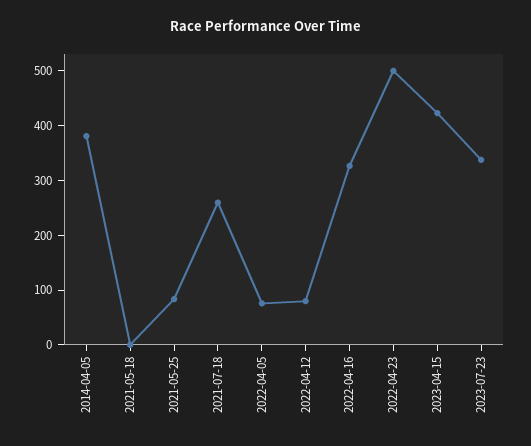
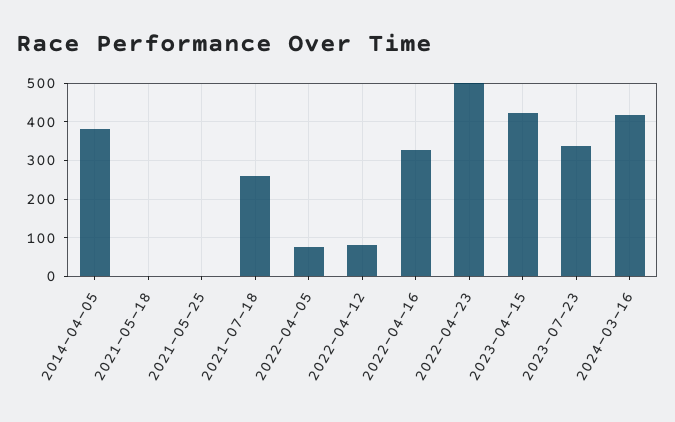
2021-05-25: 80 -> 0
2024-03-16: none -> 420

